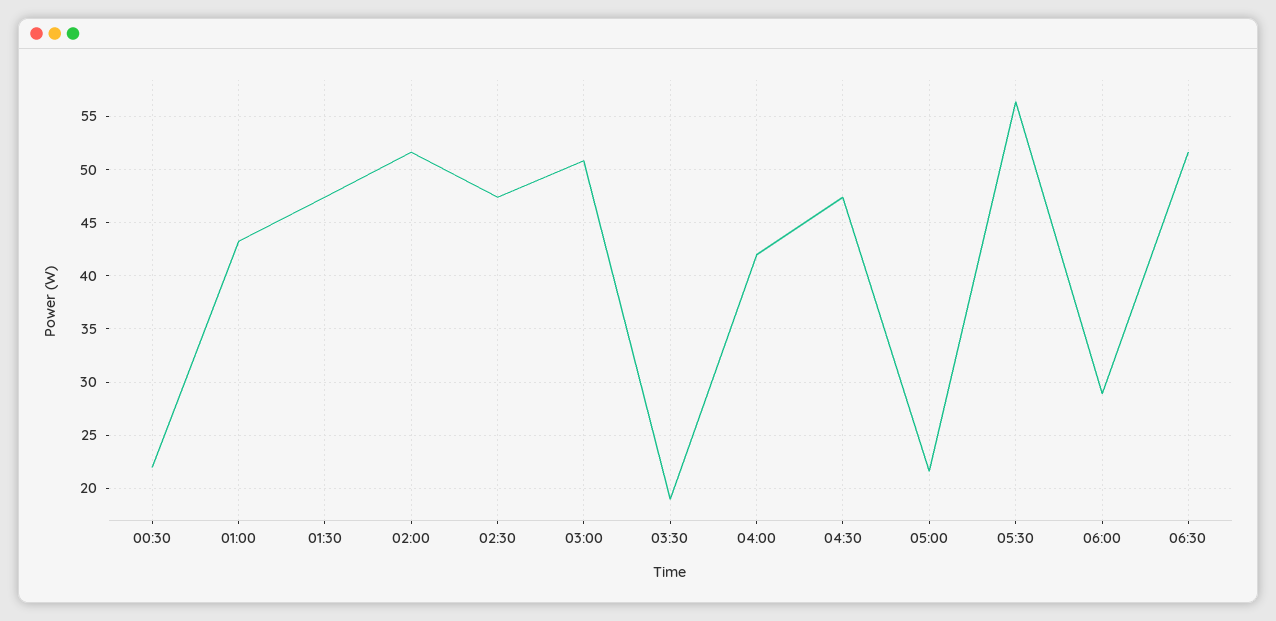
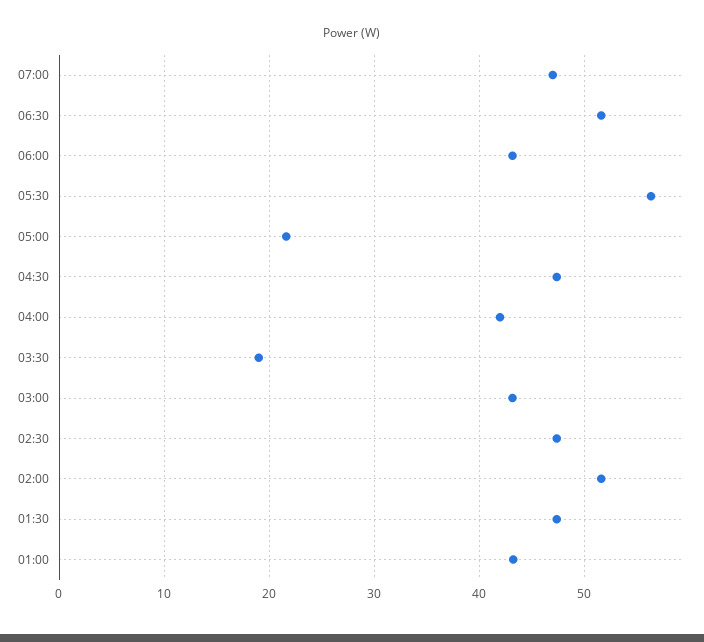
00:30: 22 -> none
03:00: 51 -> 43
06:00: 29 -> 43
07:00: none -> 47

